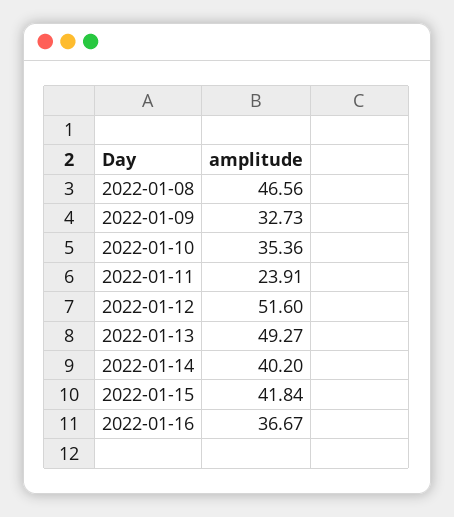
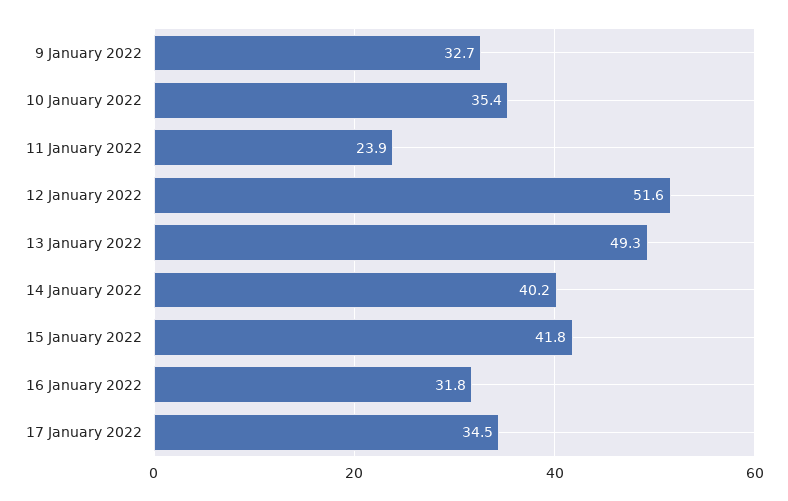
2022-01-08: 46.56 -> none
2022-01-16: 36.67 -> 31.8
17 January 2022: none -> 34.5

